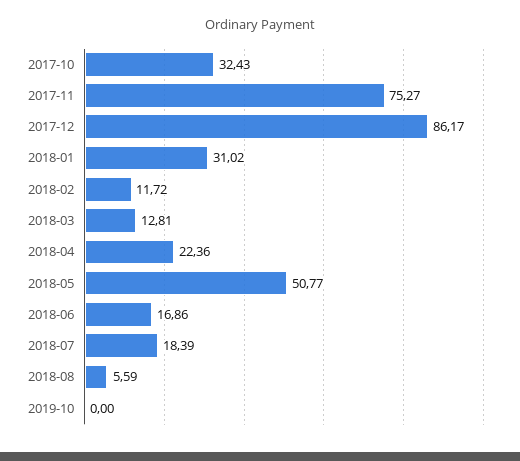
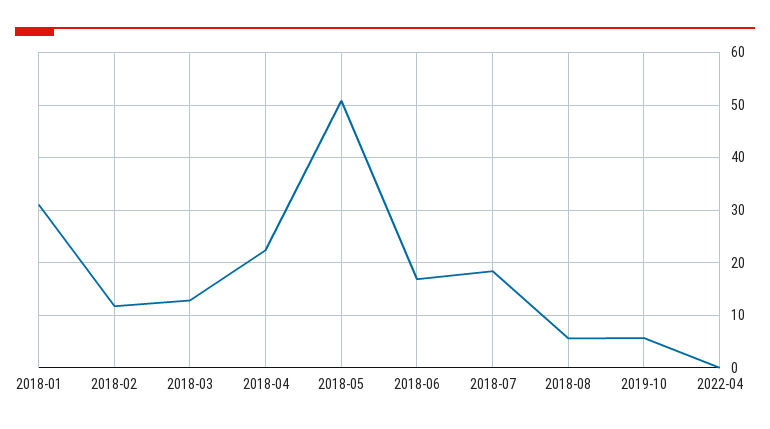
2017-10: 32.43 -> none
2017-11: 75.27 -> none
2017-12: 86.17 -> none
2019-10: 0 -> 6
2022-04: none -> 0

